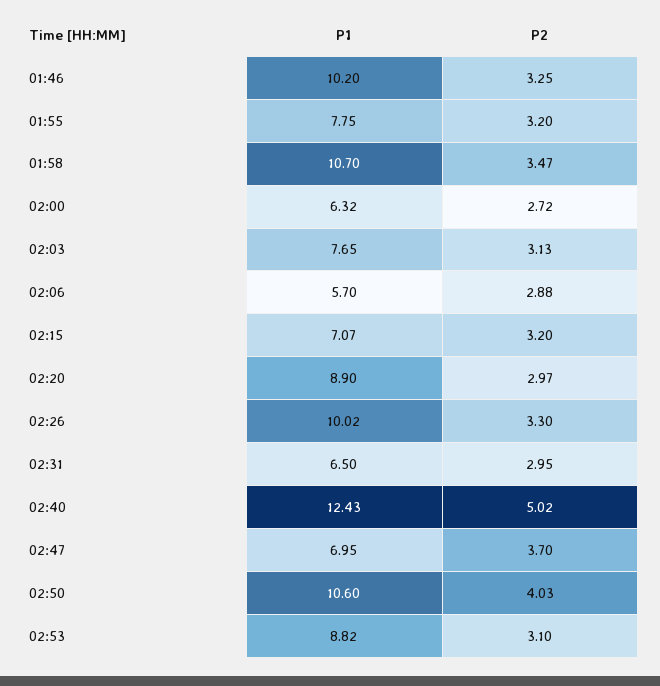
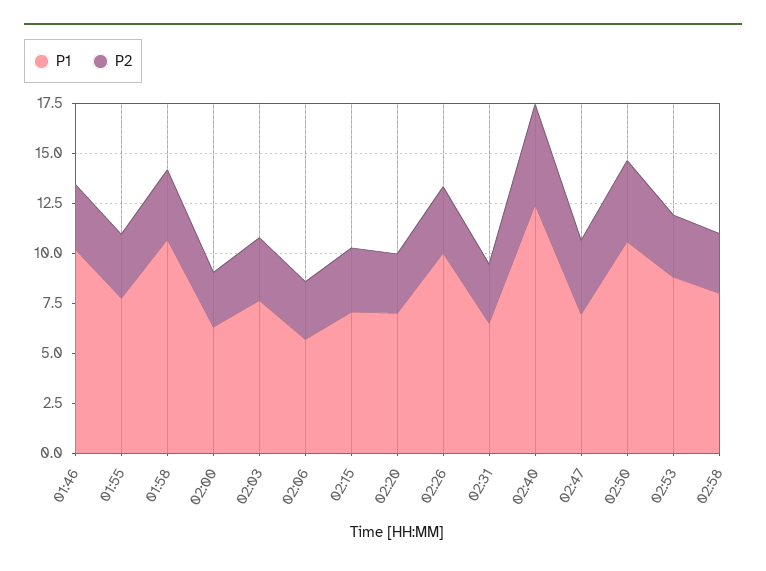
P1, 02:20: 8.9 -> 7
P1, 02:58: none -> 8
P2, 02:58: none -> 3

